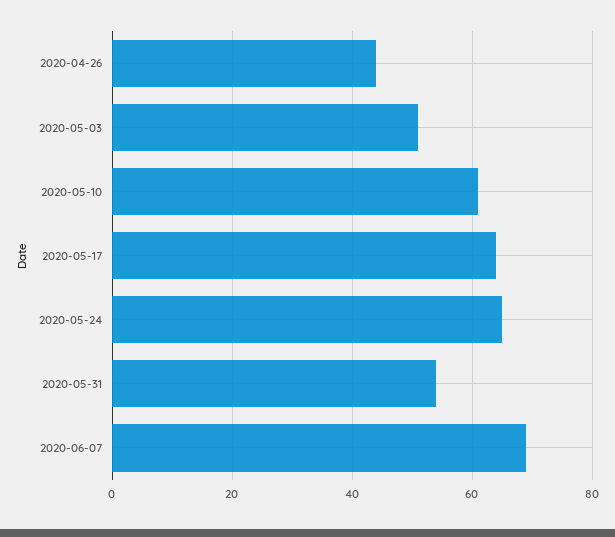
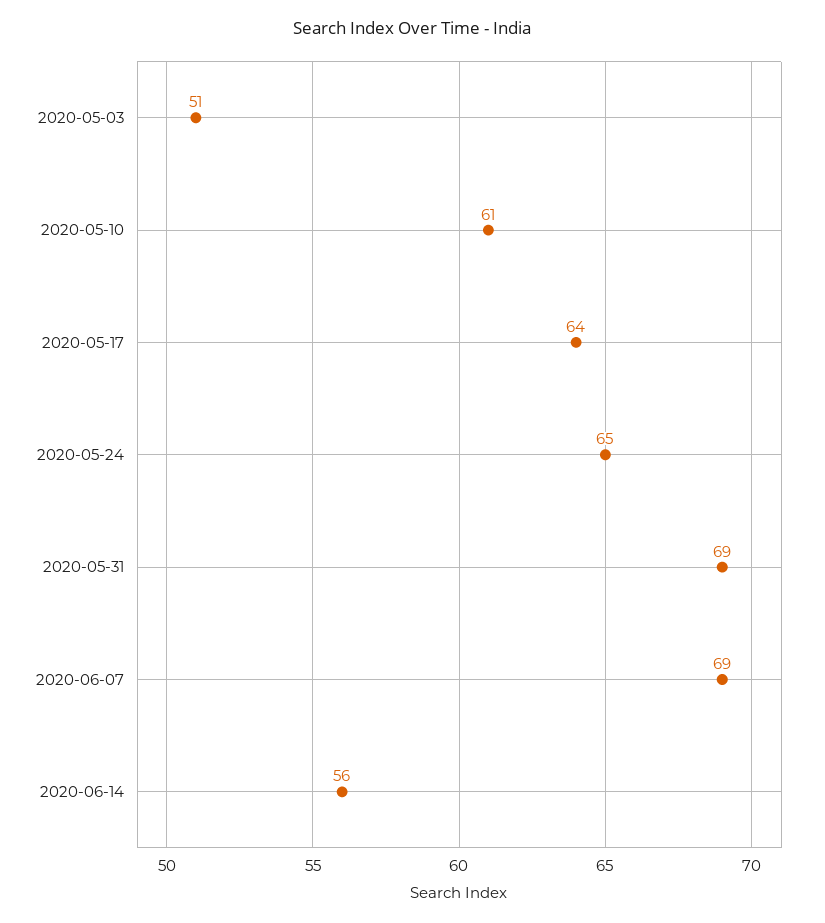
2020-04-26: 45 -> none
2020-05-31: 55 -> 69
2020-06-14: none -> 56

